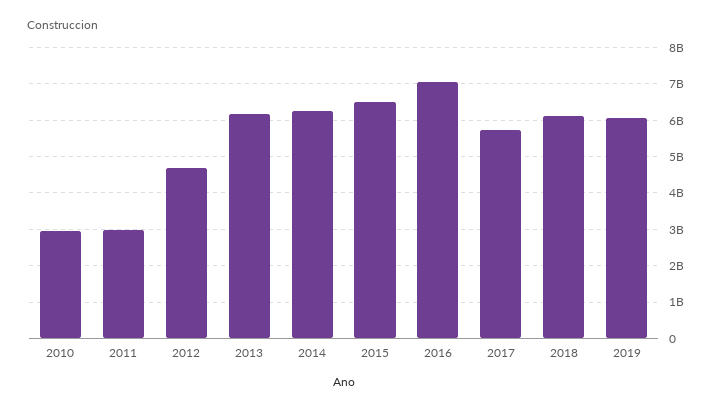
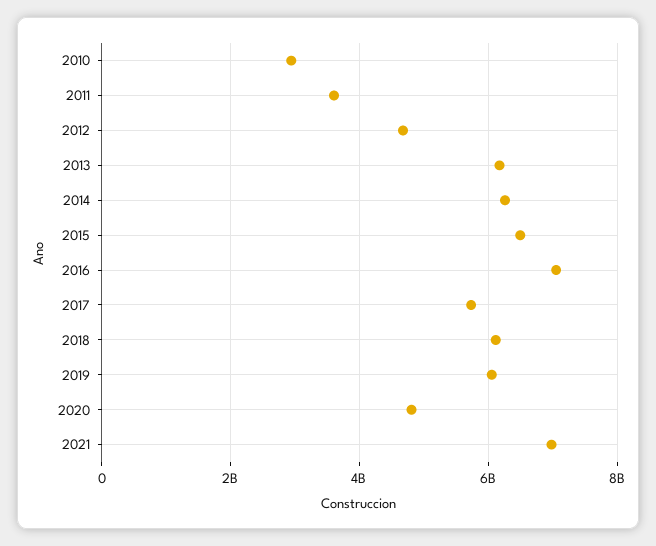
2011: 3000000000 -> 3600000000
2020: none -> 4800000000
2021: none -> 7000000000

